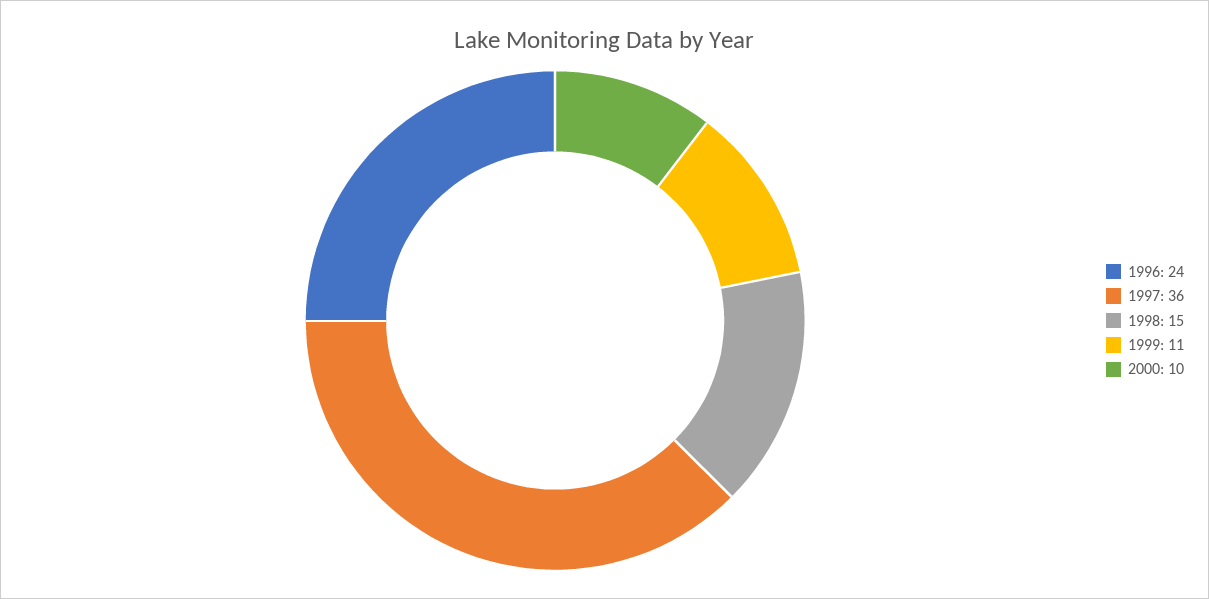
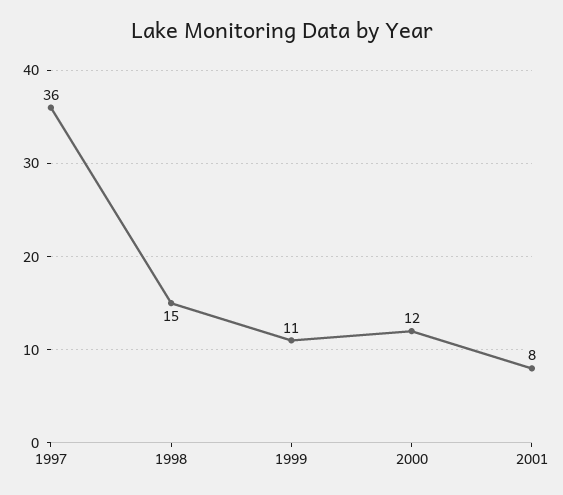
1996: 24 -> none
2000: 10 -> 12
2001: none -> 8

